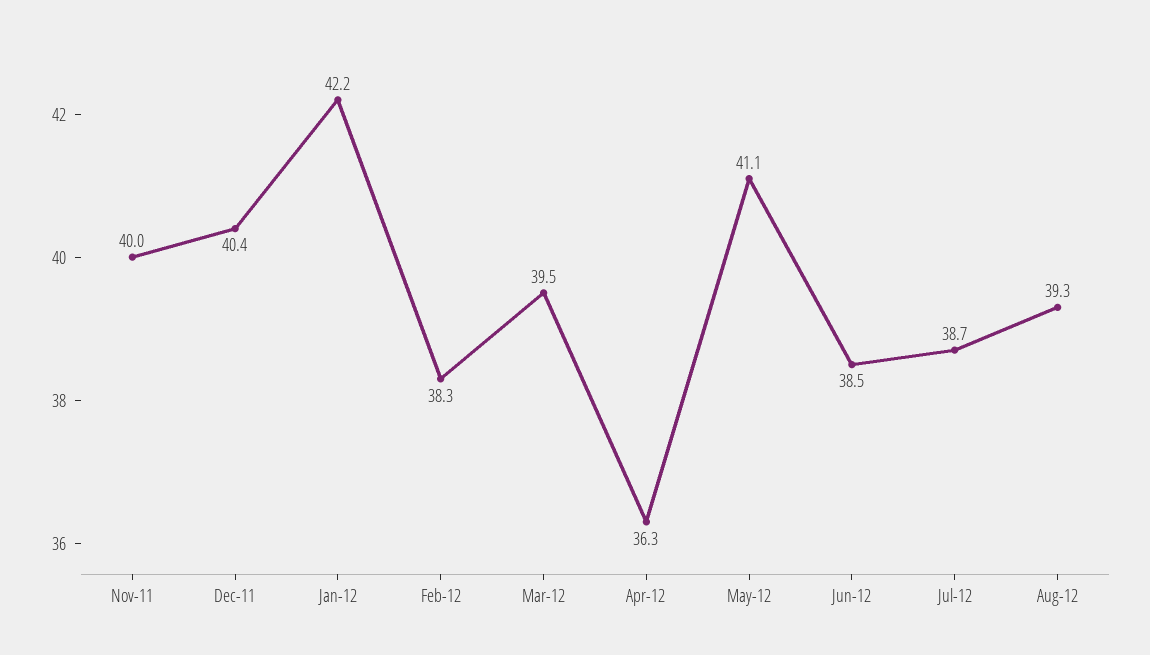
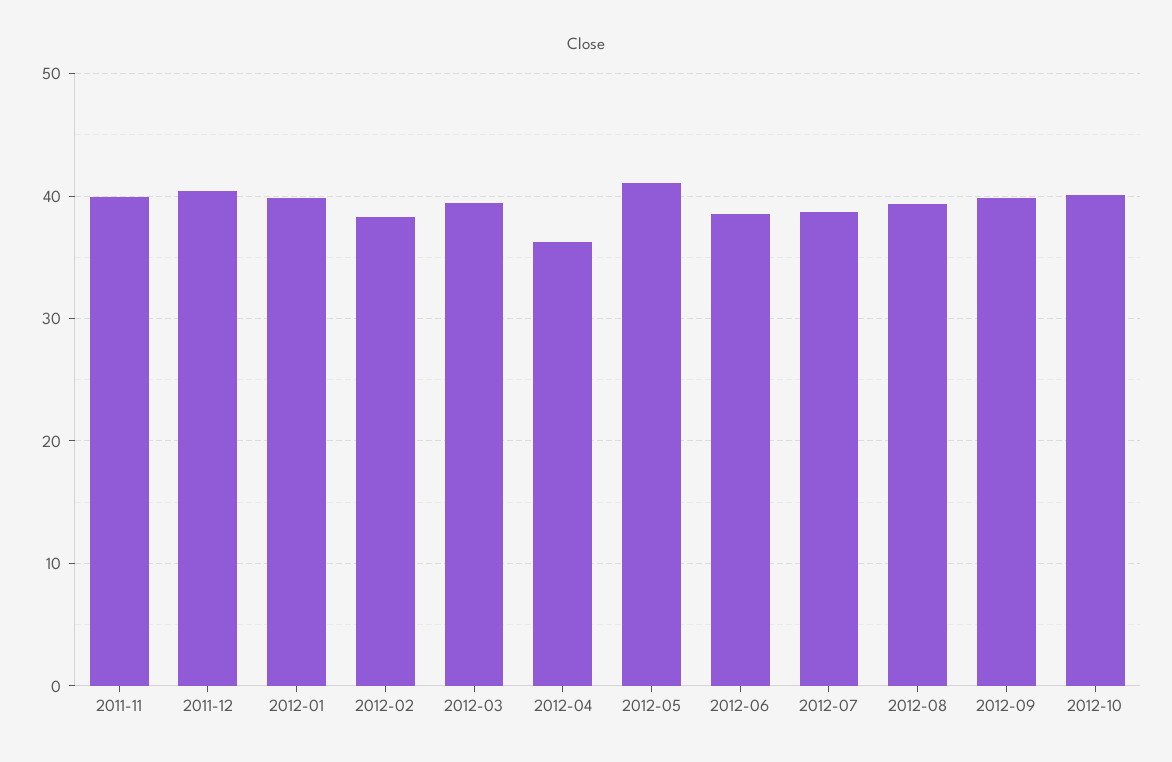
Jan-12: 42.2 -> 40
2012-09: none -> 40
2012-10: none -> 40

